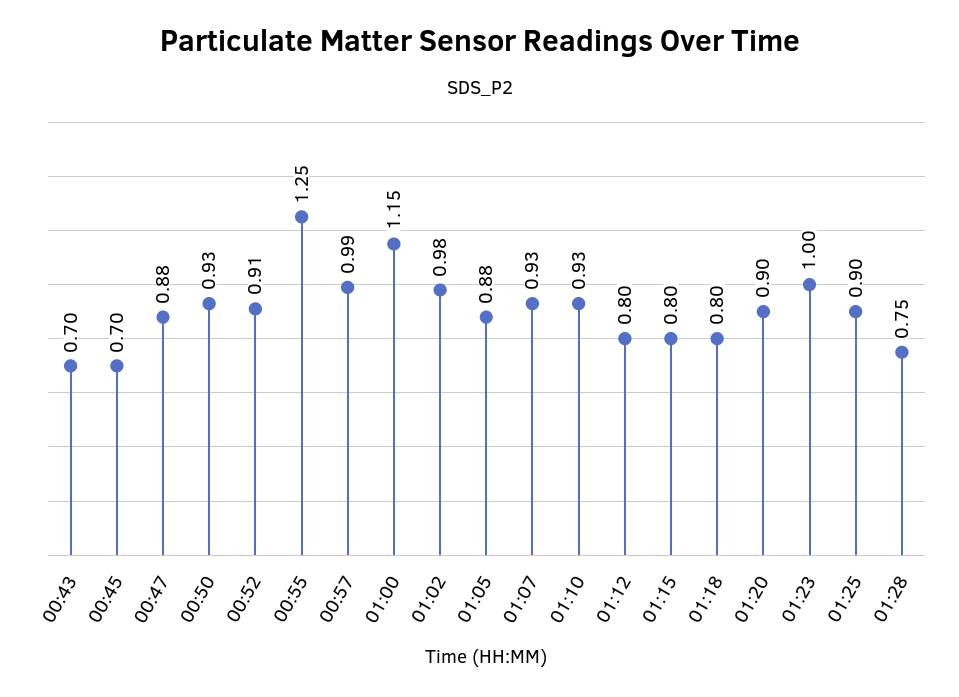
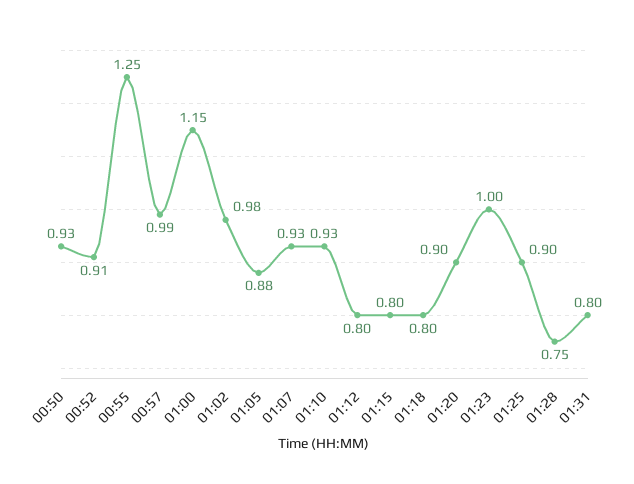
00:43: 0.7 -> none
00:45: 0.7 -> none
00:47: 0.88 -> none
01:31: none -> 0.8

